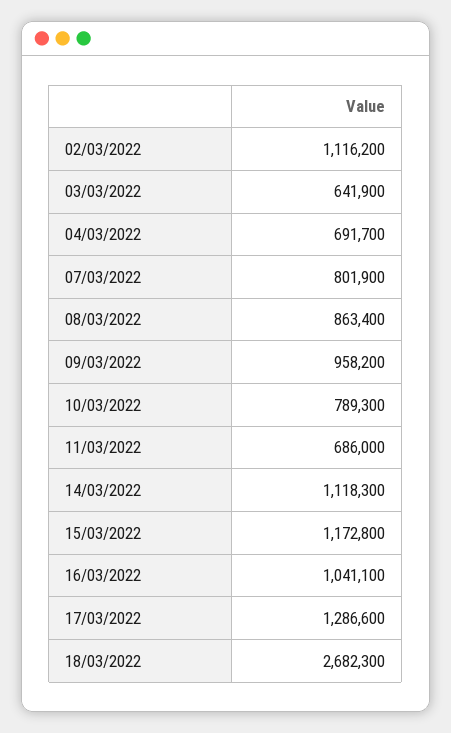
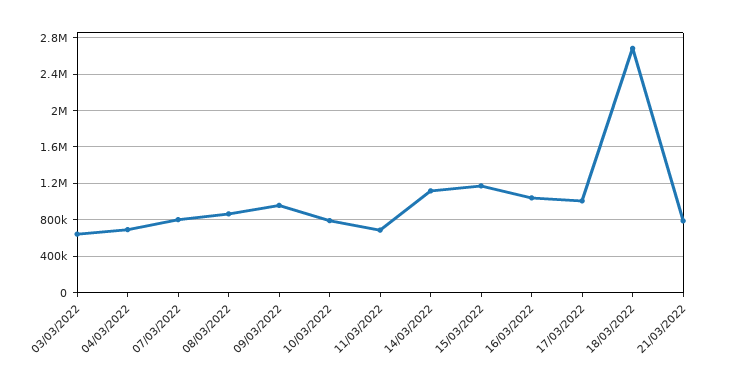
02/03/2022: 1116200 -> none
17/03/2022: 1286600 -> 1000000
21/03/2022: none -> 800000

